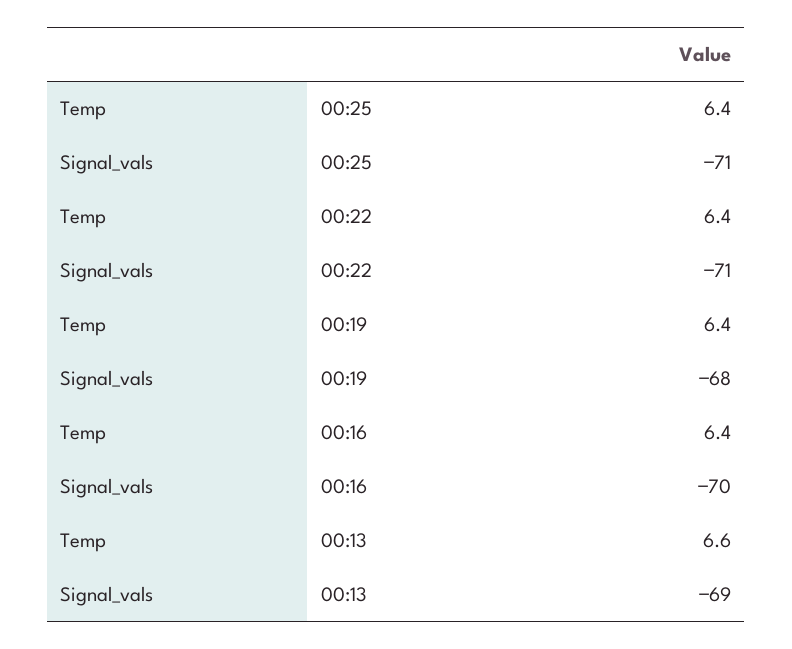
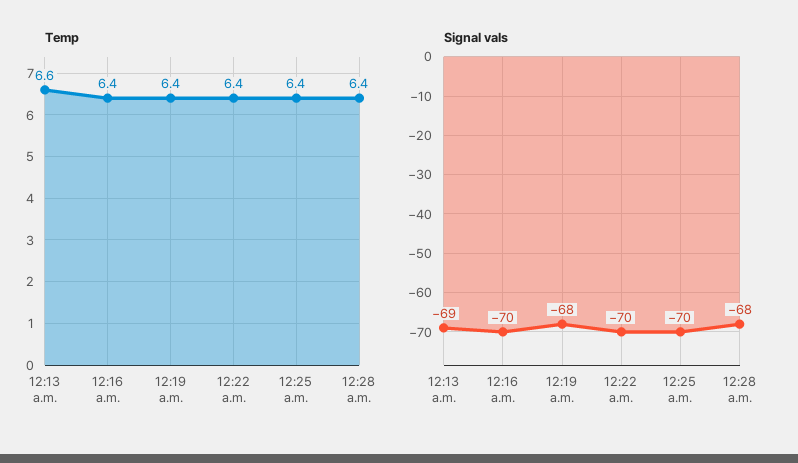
Signal_vals, 00:25: -71 -> -70
Signal_vals, 00:22: -71 -> -70
Temp, 12:28 a.m.: none -> 6.4
Signal_vals, 12:28 a.m.: none -> -68

